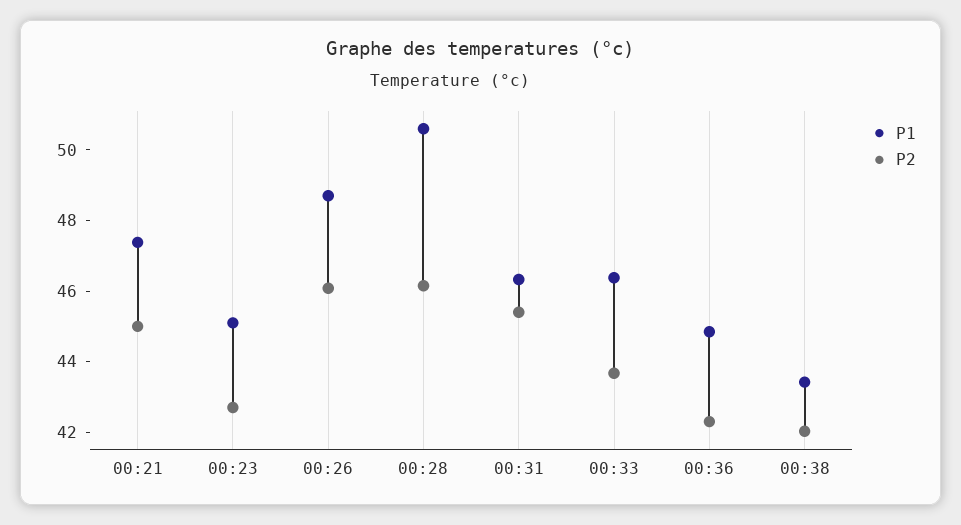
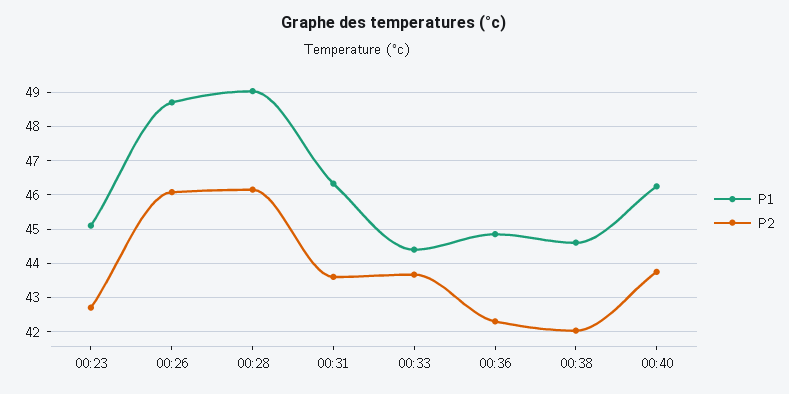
P1, 00:21: 47.5 -> none
P2, 00:21: 45 -> none
P1, 00:28: 50.5 -> 49
P2, 00:31: 45.5 -> 43.6
P1, 00:33: 46.5 -> 44.4
P1, 00:38: 43.5 -> 44.6
P1, 00:40: none -> 46.2
P2, 00:40: none -> 43.8

